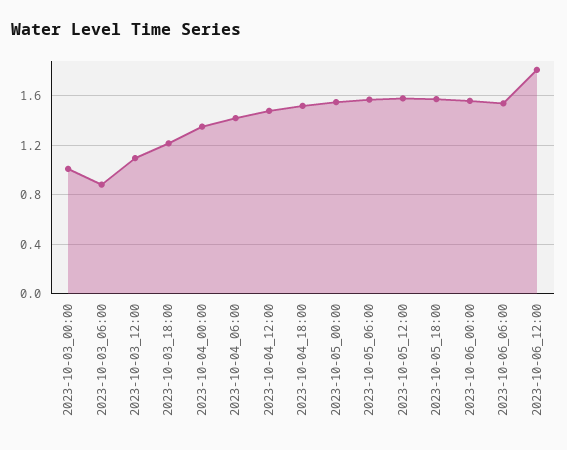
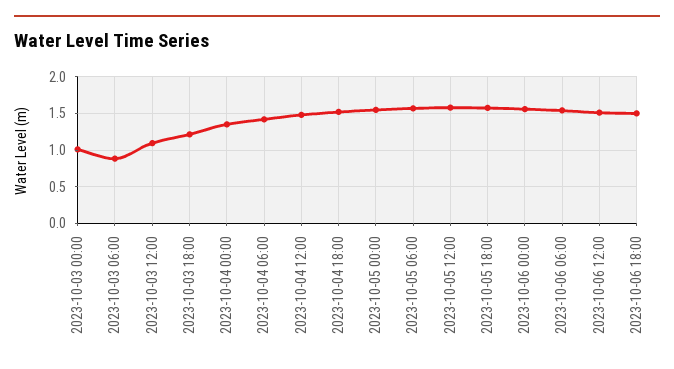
2023-10-06_12:00: 1.8 -> 1.5
2023-10-06 18:00: none -> 1.5

